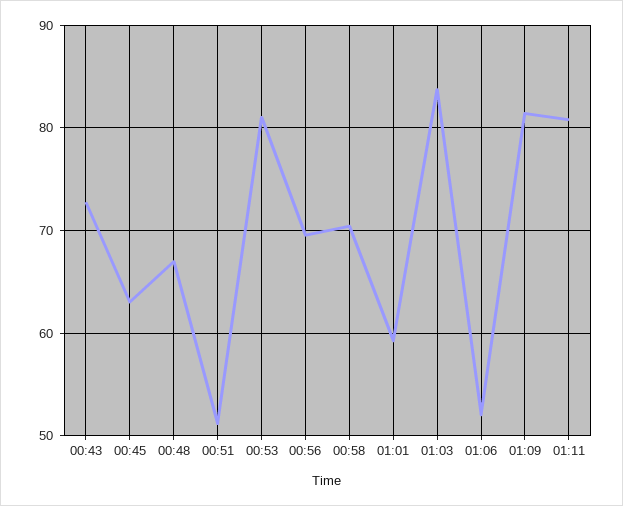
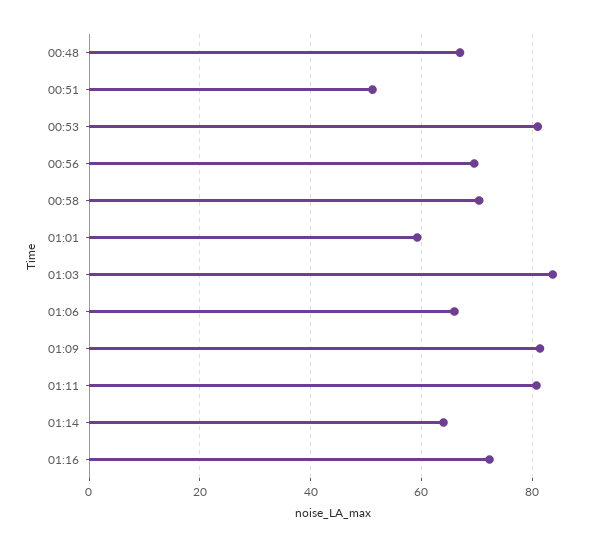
00:43: 73 -> none
00:45: 63 -> none
01:06: 52 -> 66
01:14: none -> 64
01:16: none -> 72

